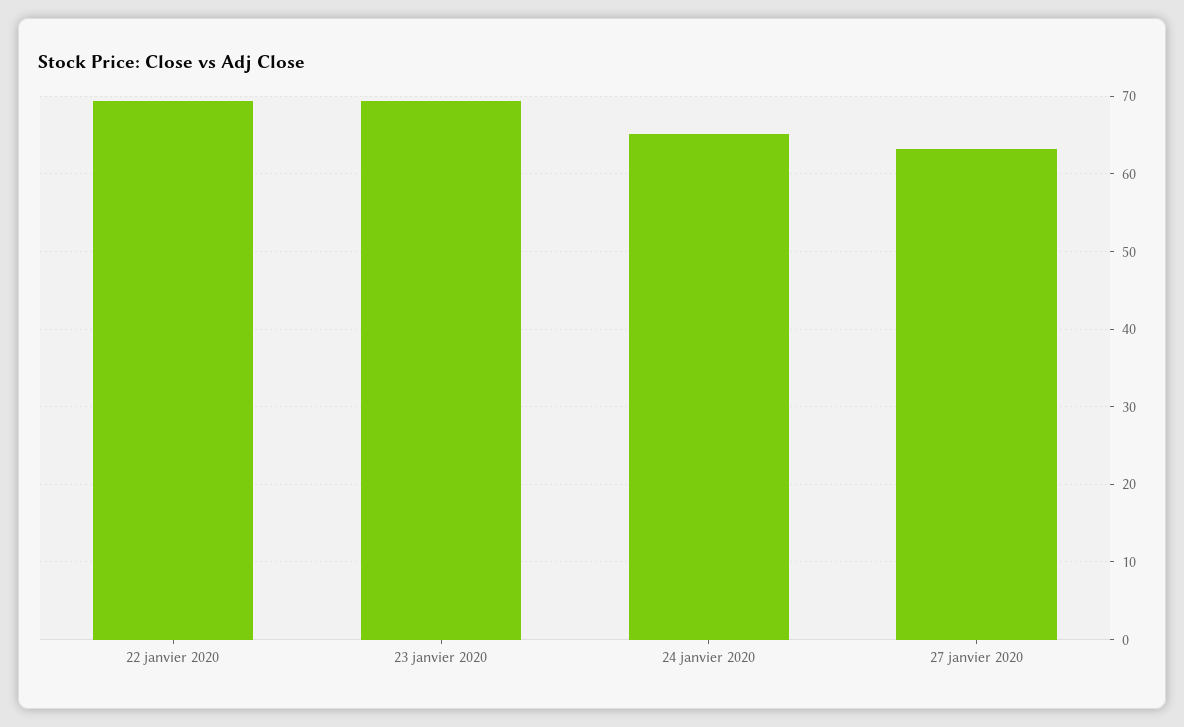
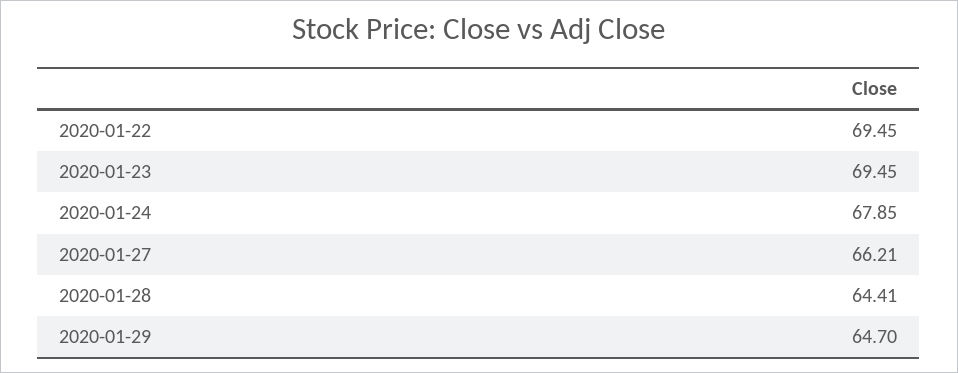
24 janvier 2020: 65 -> 67.85
27 janvier 2020: 63 -> 66.21
2020-01-28: none -> 64.41
2020-01-29: none -> 64.7

